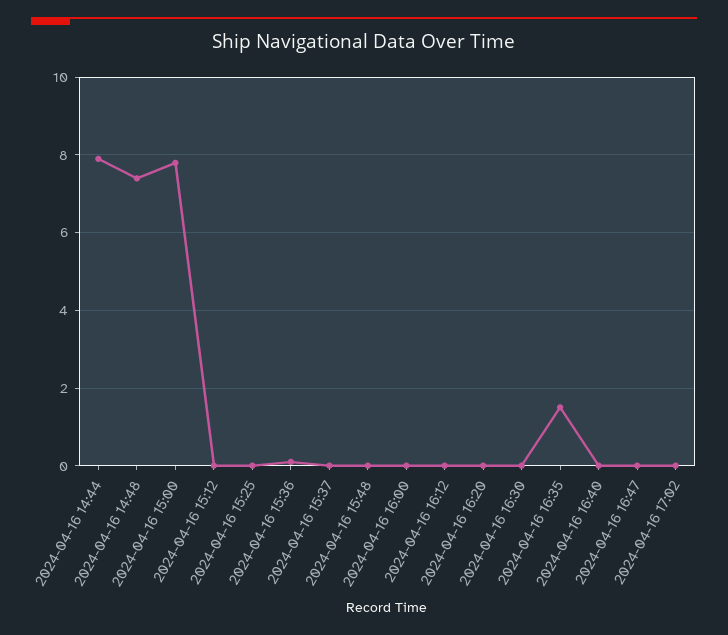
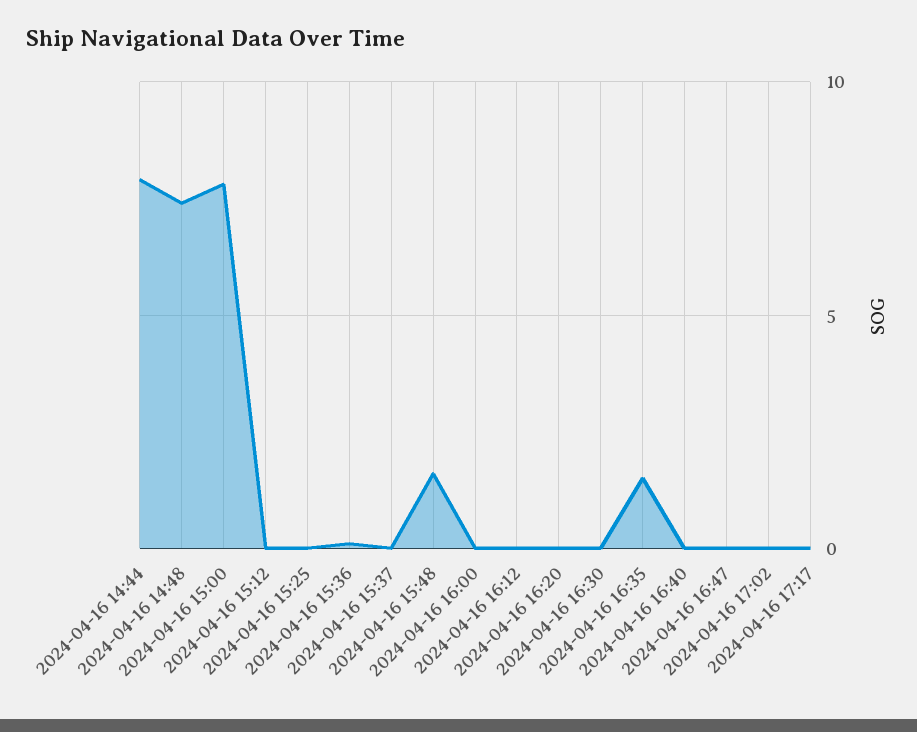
2024-04-16 15:48: 0 -> 1.5
2024-04-16 17:17: none -> 0

